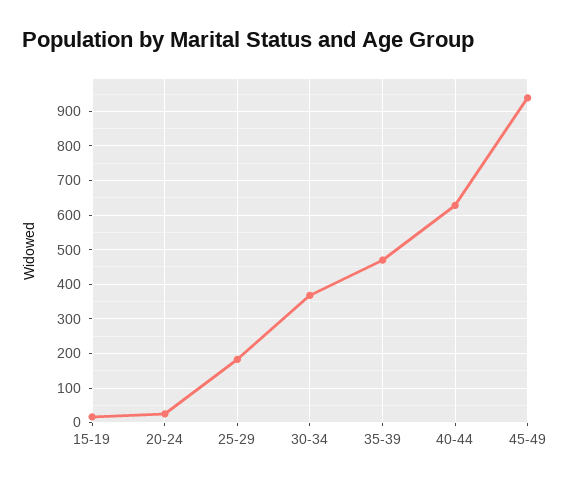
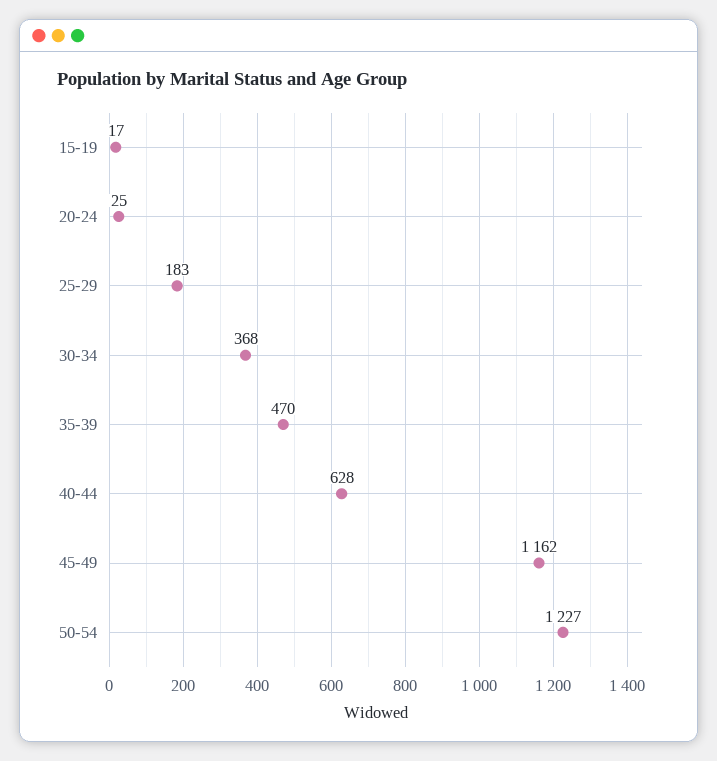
45-49: 940 -> 1162
50-54: none -> 1227

